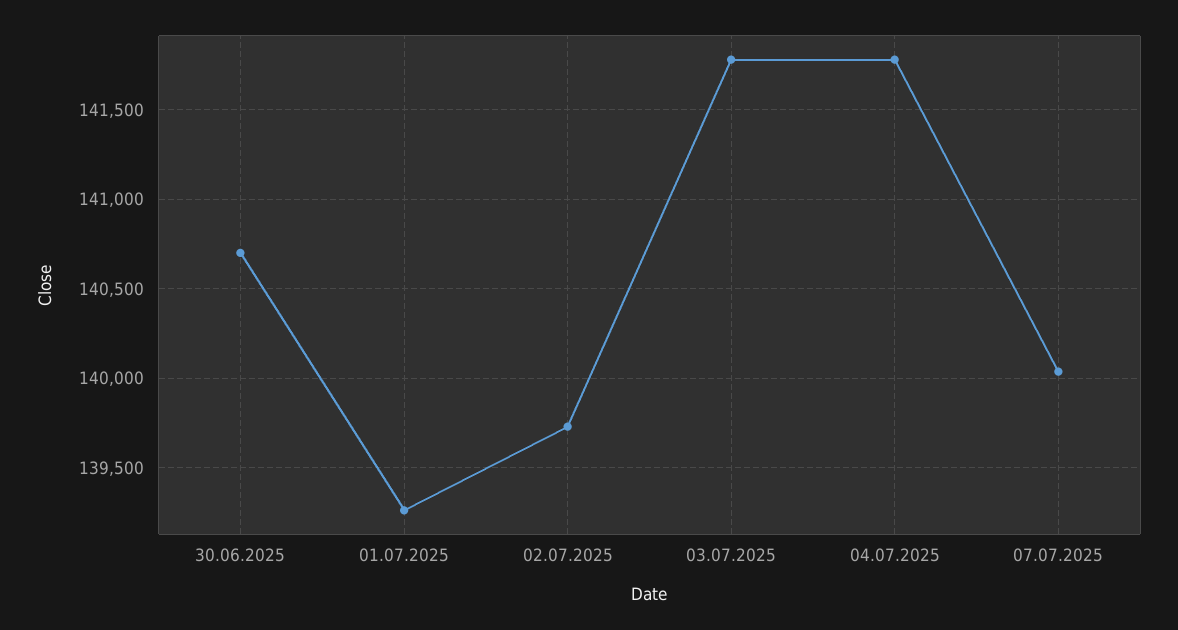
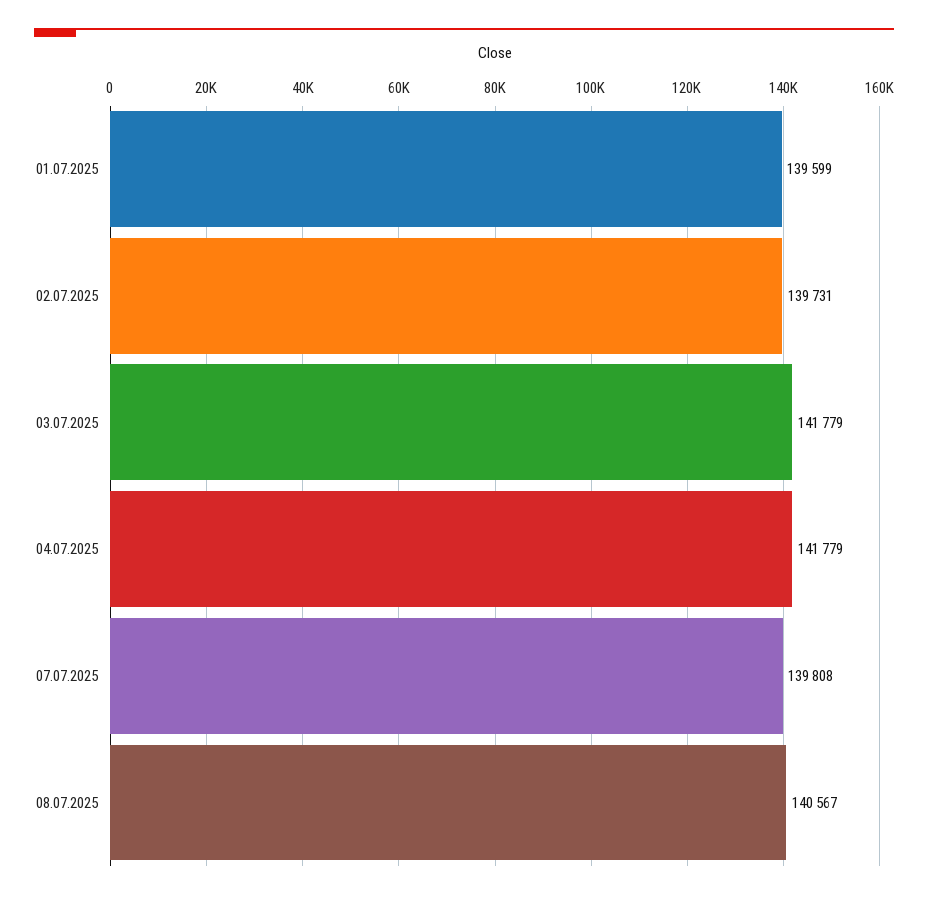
30.06.2025: 140700 -> none
01.07.2025: 139250 -> 139599
07.07.2025: 140050 -> 139808
08.07.2025: none -> 140567

